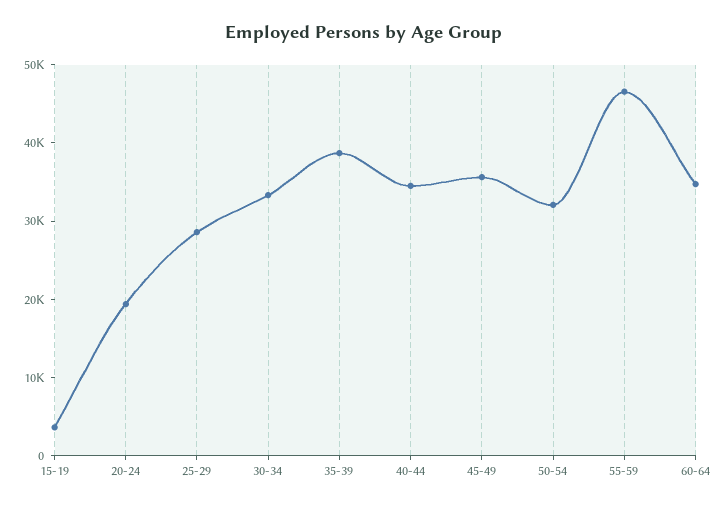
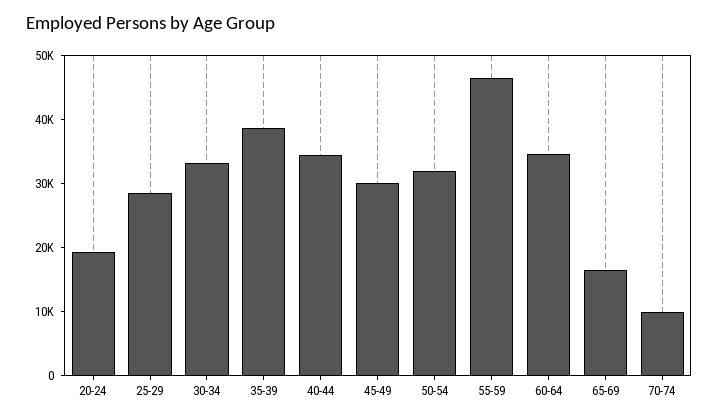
15-19: 4000 -> none
45-49: 36000 -> 30000
65-69: none -> 16000
70-74: none -> 10000

